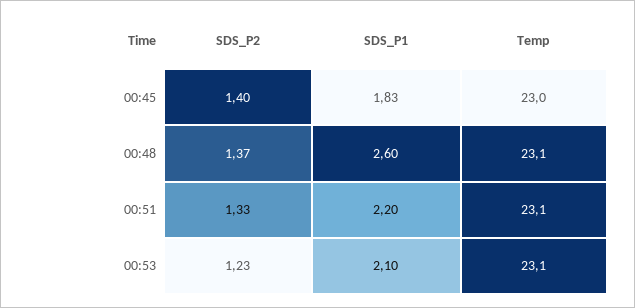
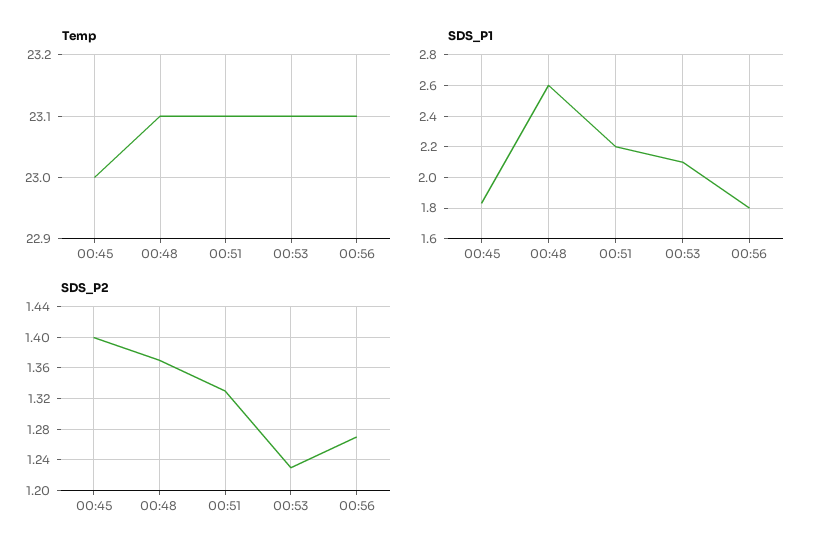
Temp, 00:56: none -> 23.1
SDS_P1, 00:56: none -> 1.8
SDS_P2, 00:56: none -> 1.27

